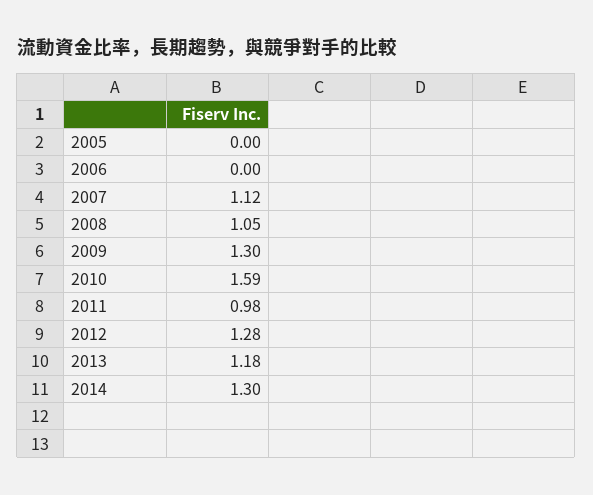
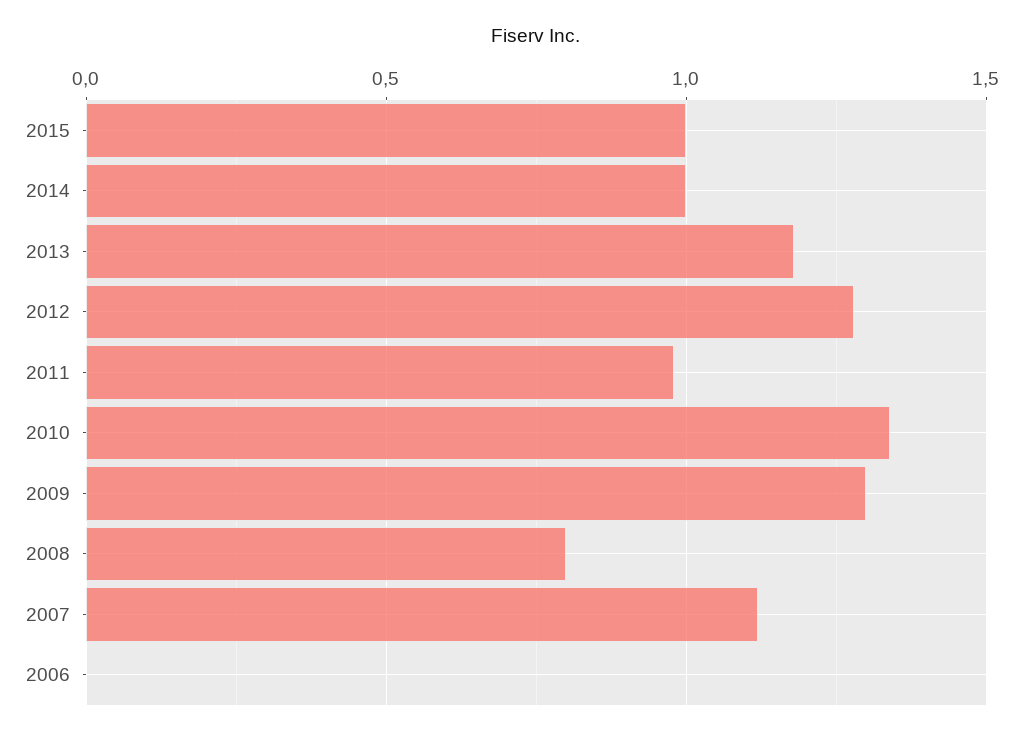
2005: 0 -> none
2008: 1.05 -> 0.8
2010: 1.59 -> 1.35
2014: 1.3 -> 1
2015: none -> 1

